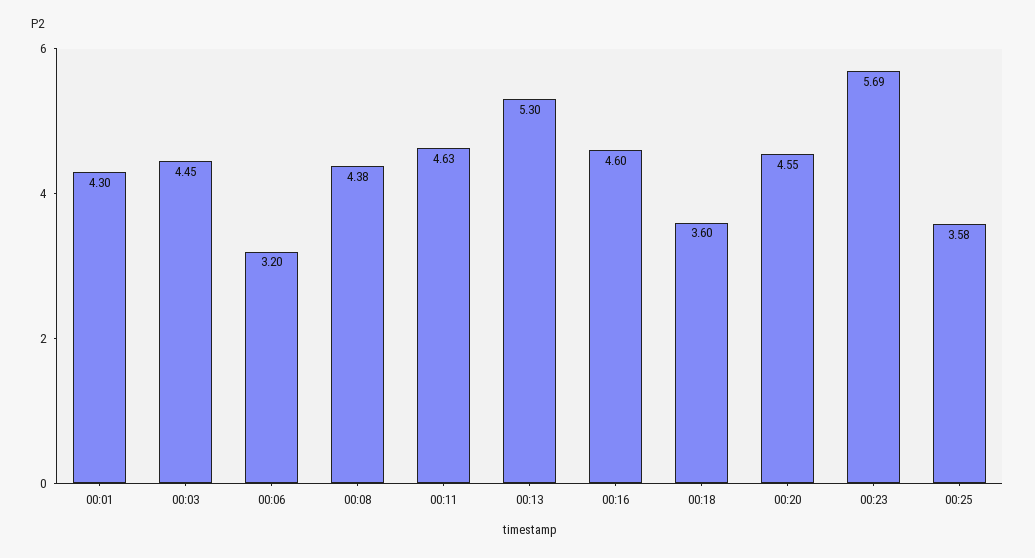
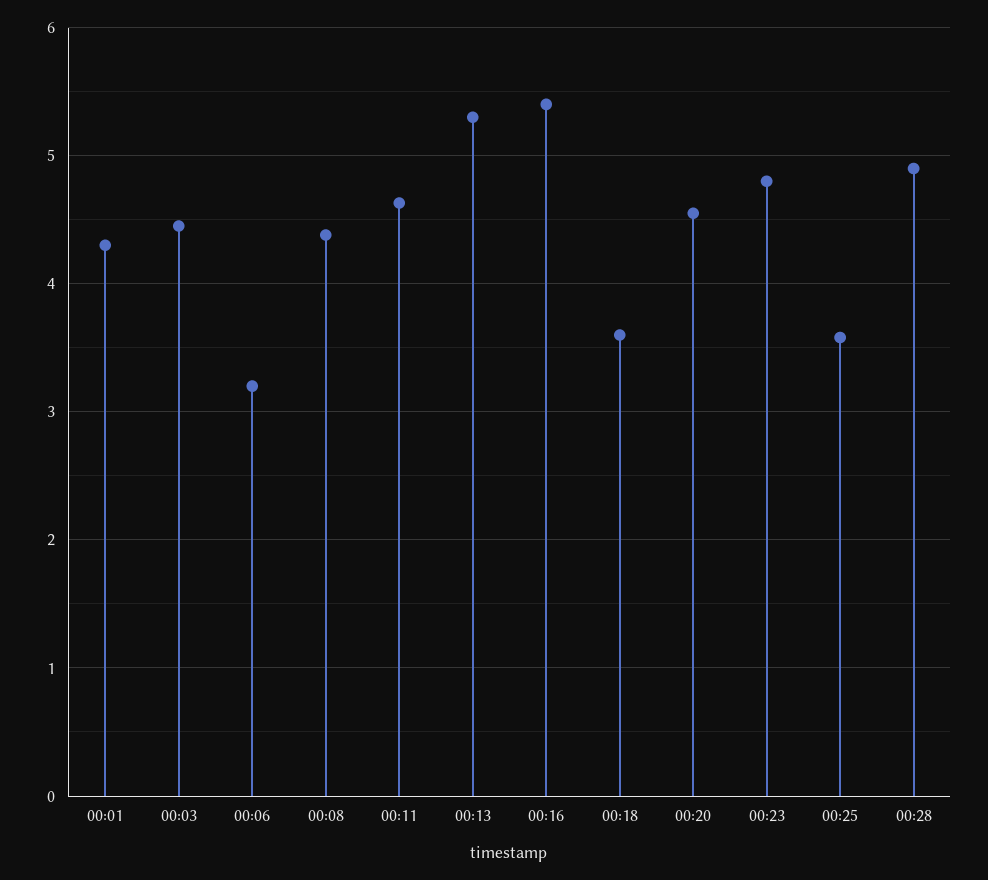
00:16: 4.6 -> 5.4
00:23: 5.69 -> 4.8
00:28: none -> 4.9

